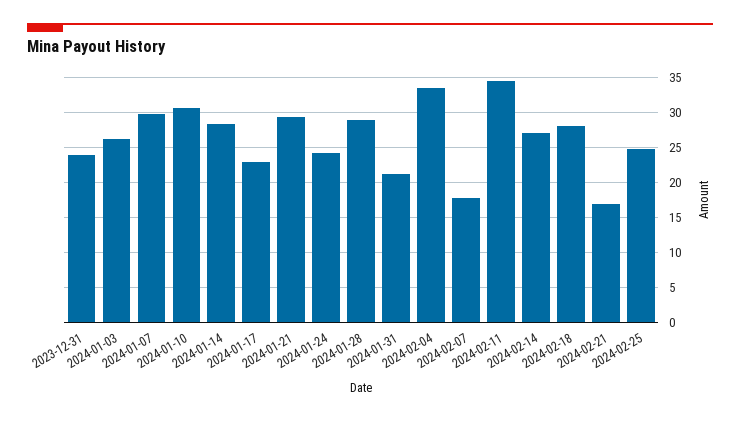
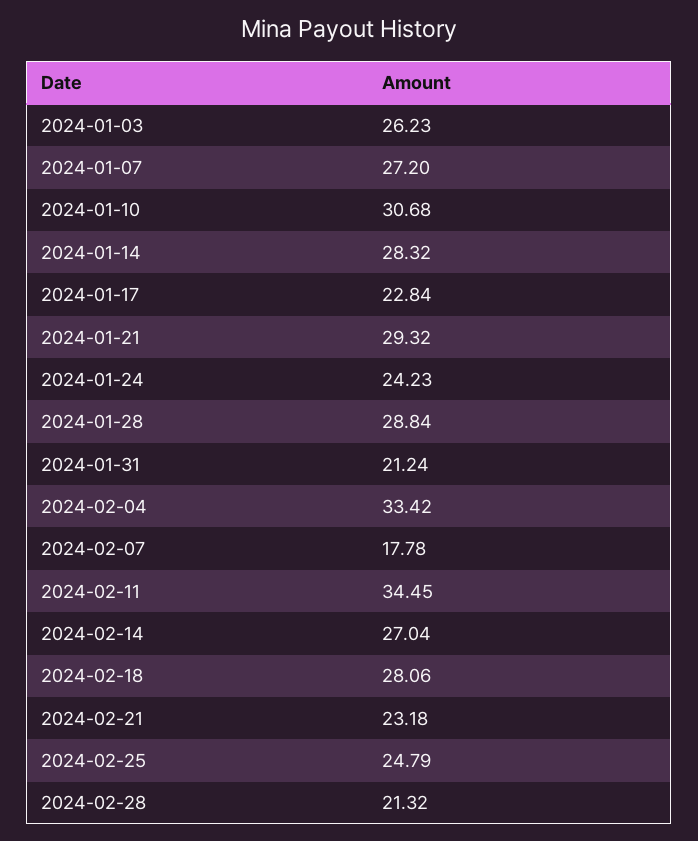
2023-12-31: 24 -> none
2024-01-07: 30 -> 27.2
2024-02-21: 17 -> 23.18
2024-02-28: none -> 21.32

